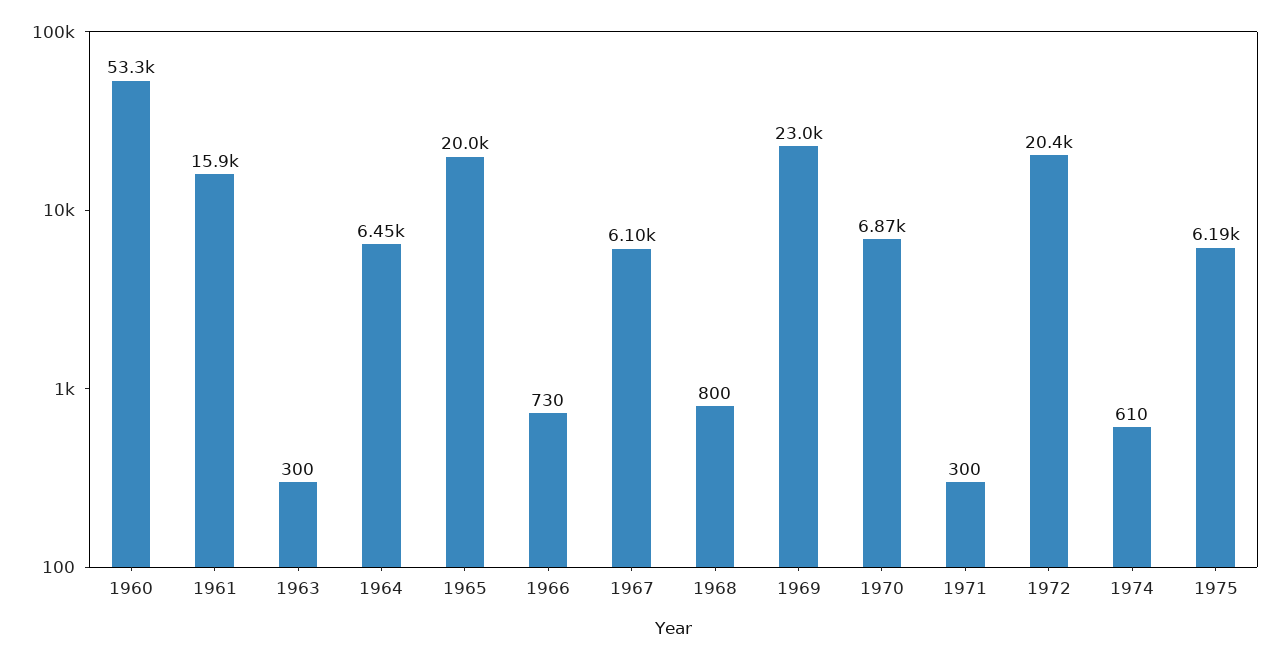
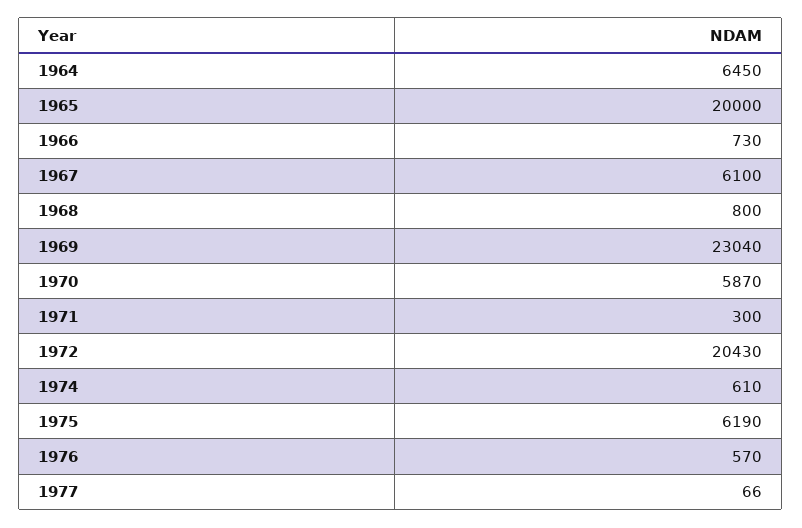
1960: 53300 -> none
1961: 15900 -> none
1963: 300 -> none
1970: 6870 -> 5870
1976: none -> 570
1977: none -> 66

